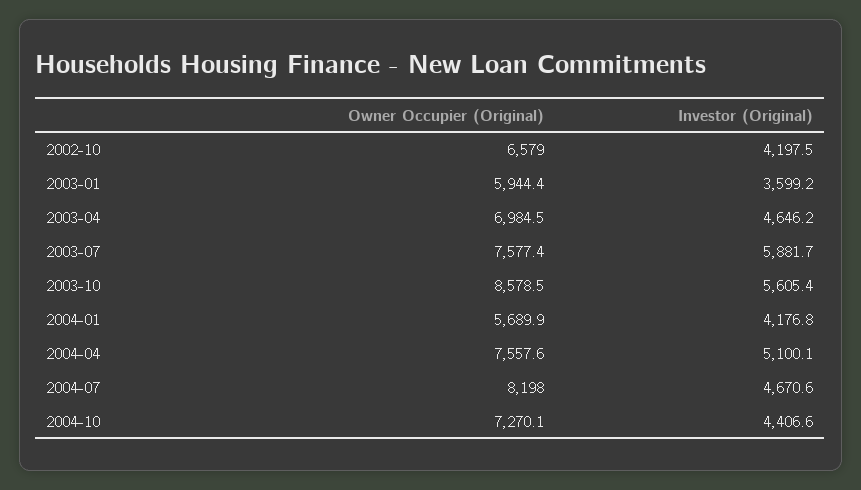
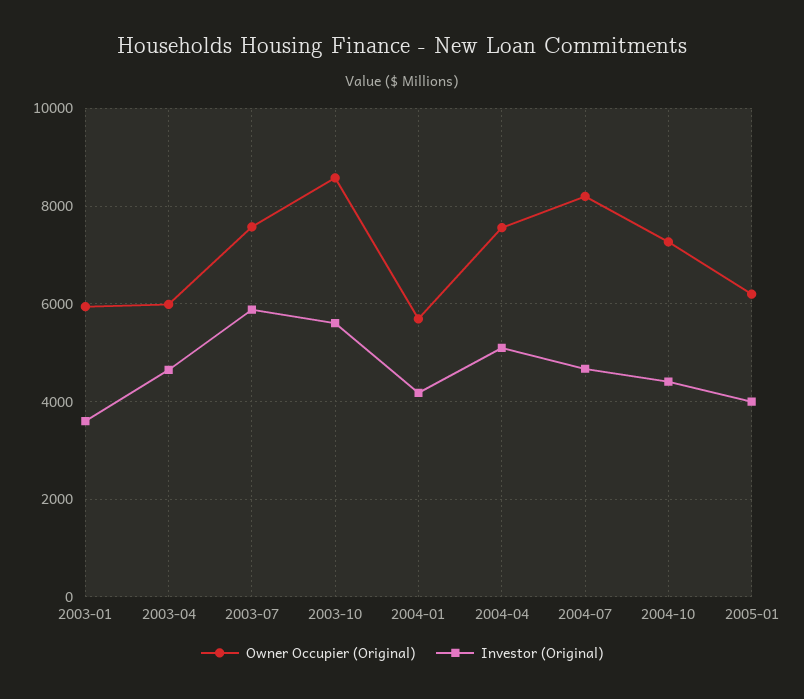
Owner Occupier (Original), 2002-10: 6579 -> none
Investor (Original), 2002-10: 4197.5 -> none
Owner Occupier (Original), 2003-04: 6984.5 -> 6000
Owner Occupier (Original), 2005-01: none -> 6200
Investor (Original), 2005-01: none -> 4000

